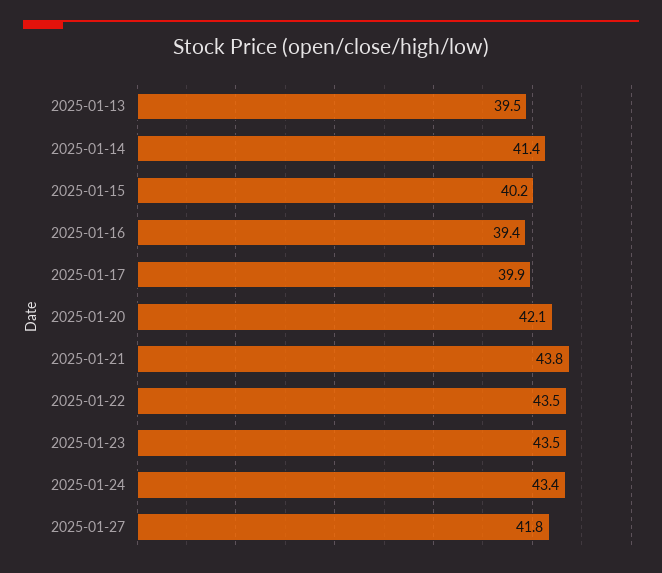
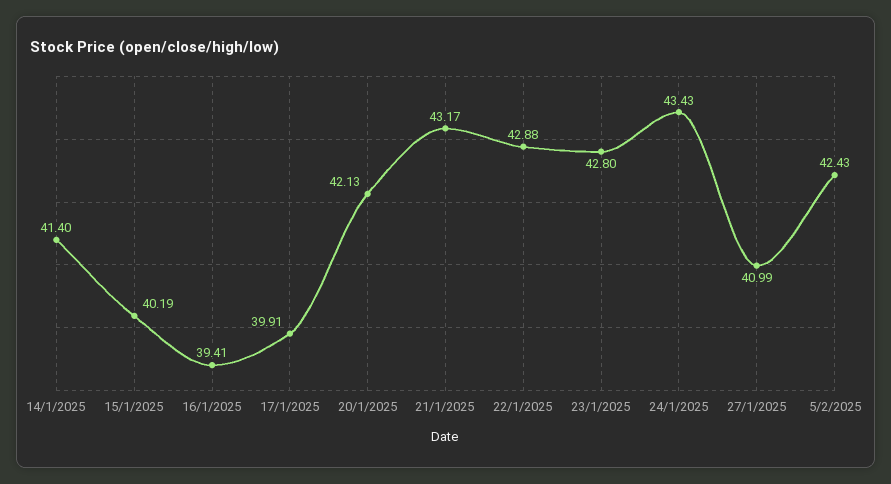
2025-01-13: 39.5 -> none
2025-01-21: 43.8 -> 43.17
2025-01-22: 43.5 -> 42.88
2025-01-23: 43.5 -> 42.8
2025-01-27: 41.8 -> 40.99
5/2/2025: none -> 42.43

